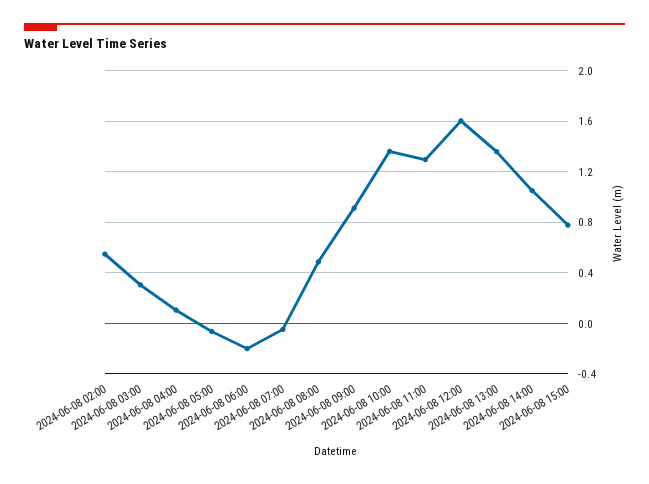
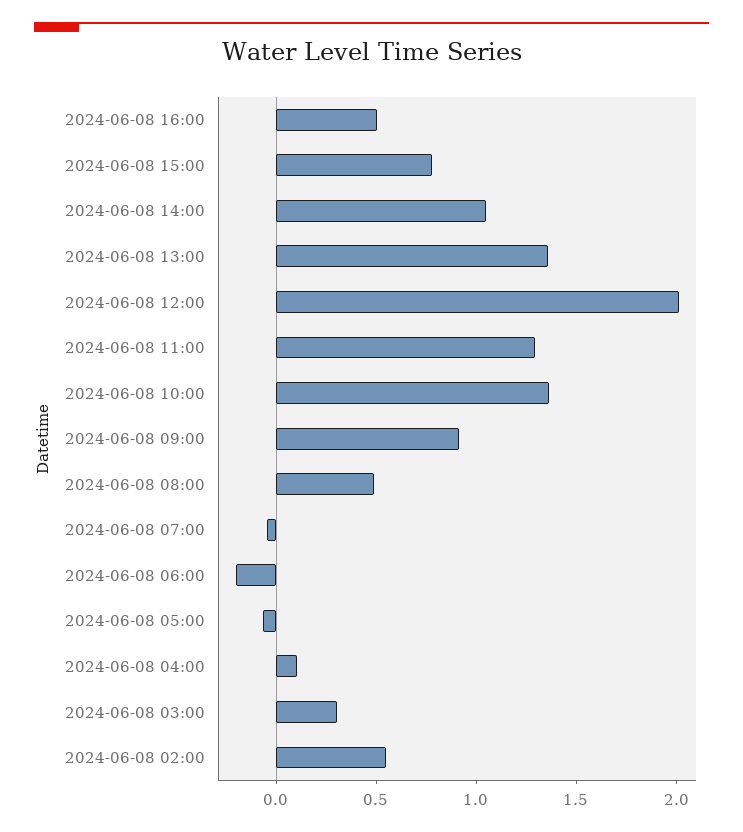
2024-06-08 12:00: 1.6 -> 2
2024-06-08 16:00: none -> 0.5

